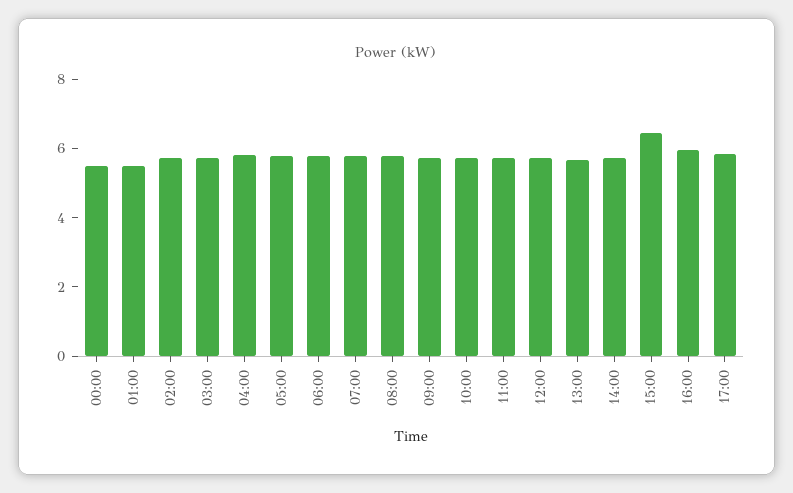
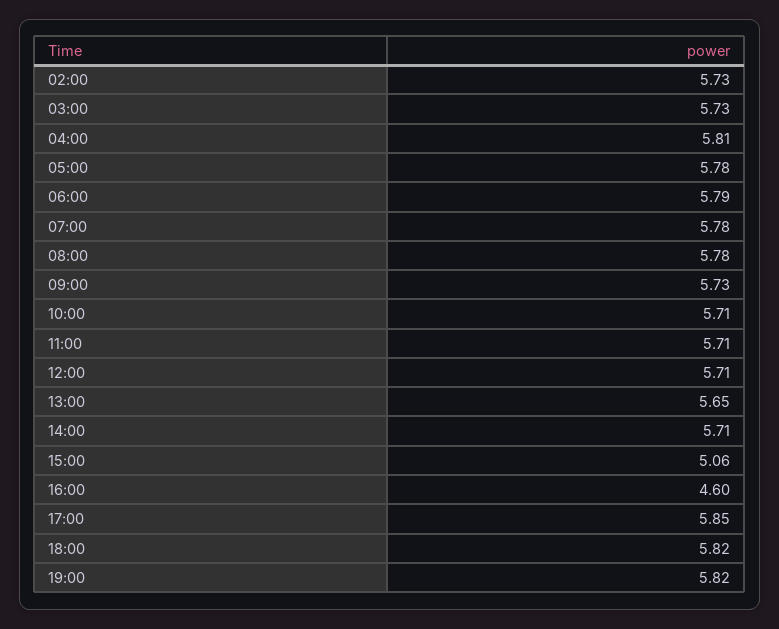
00:00: 5.5 -> none
01:00: 5.5 -> none
15:00: 6.5 -> 5.06
16:00: 6 -> 4.6
18:00: none -> 5.82
19:00: none -> 5.82

